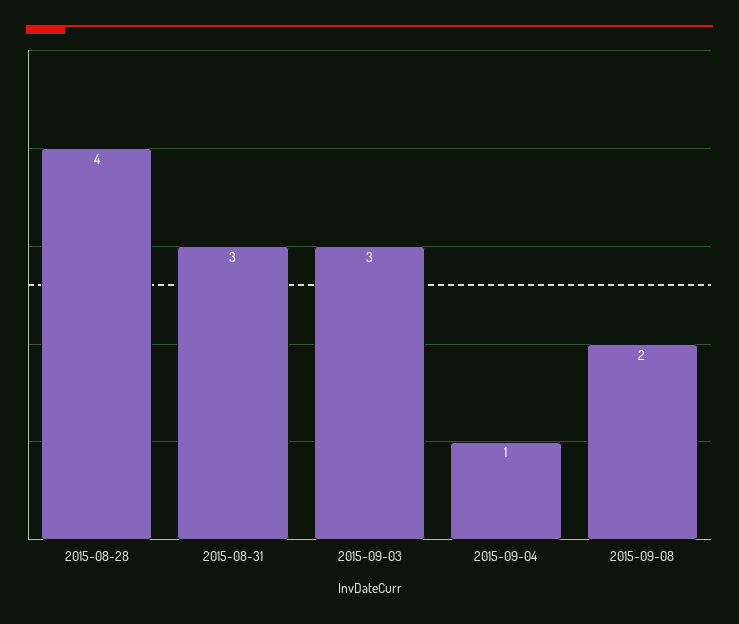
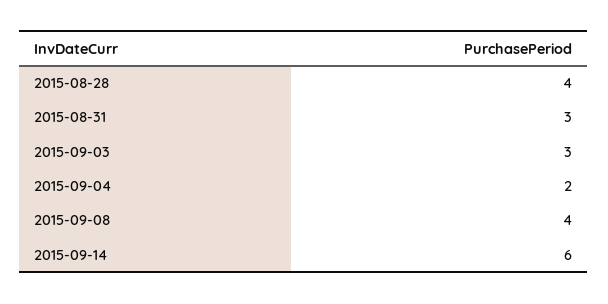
2015-09-04: 1 -> 2
2015-09-08: 2 -> 4
2015-09-14: none -> 6

